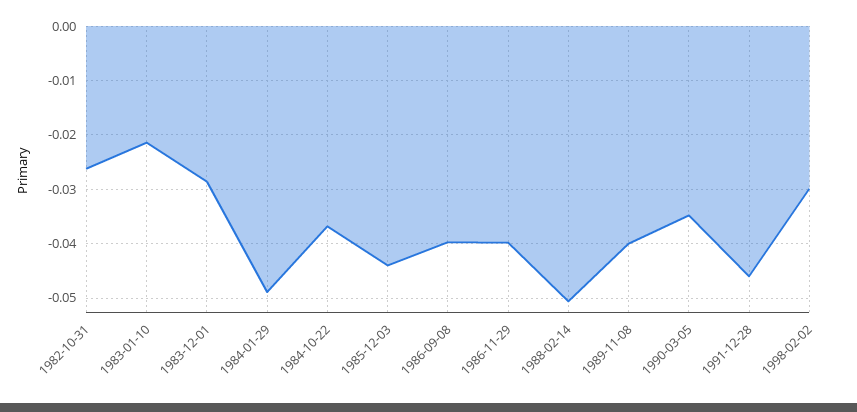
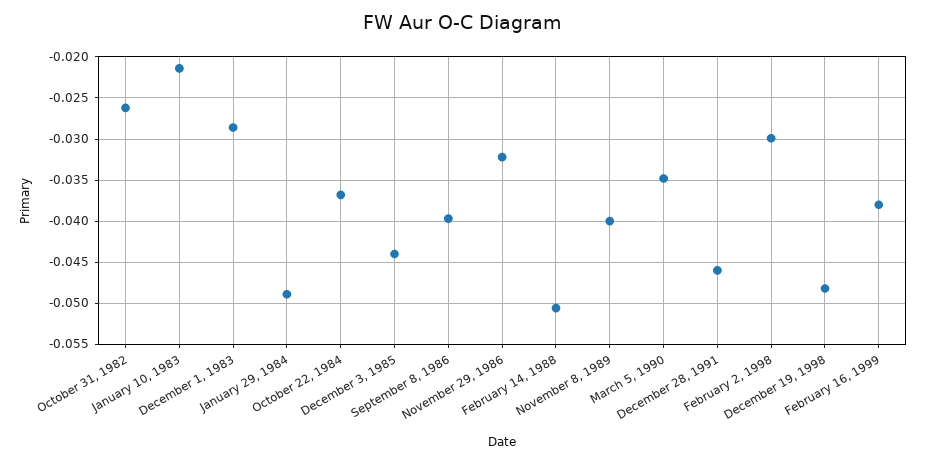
1986-11-29: -0.04 -> -0.032
December 19, 1998: none -> -0.048
February 16, 1999: none -> -0.038

